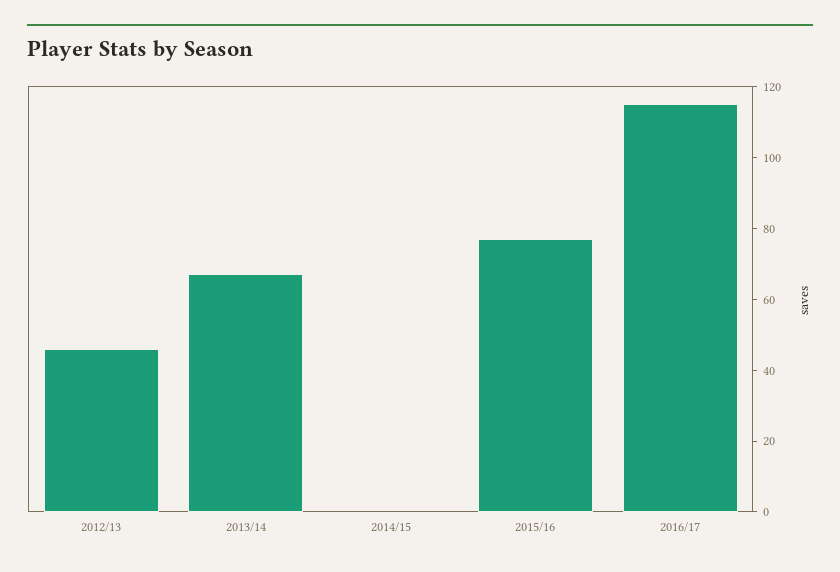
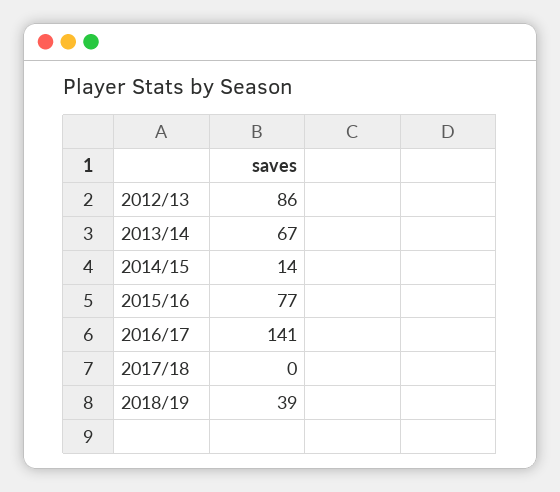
2012/13: 45 -> 86
2014/15: 0 -> 14
2016/17: 115 -> 141
2017/18: none -> 0
2018/19: none -> 39

